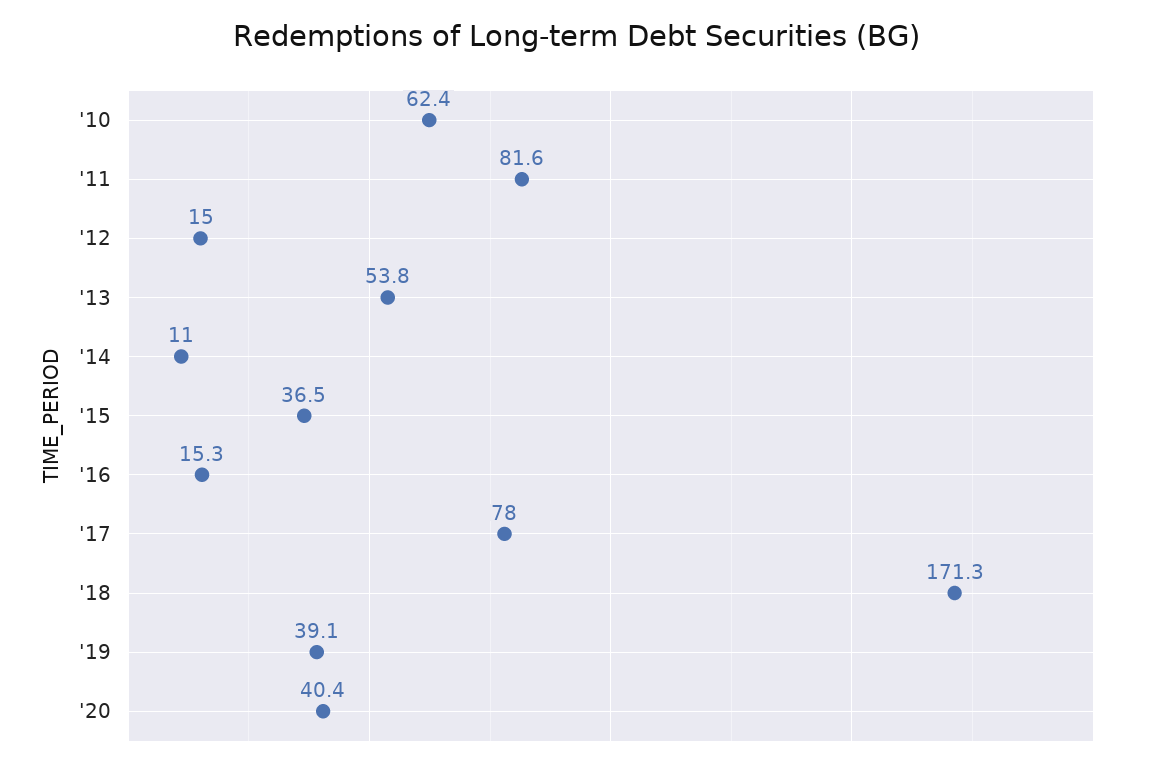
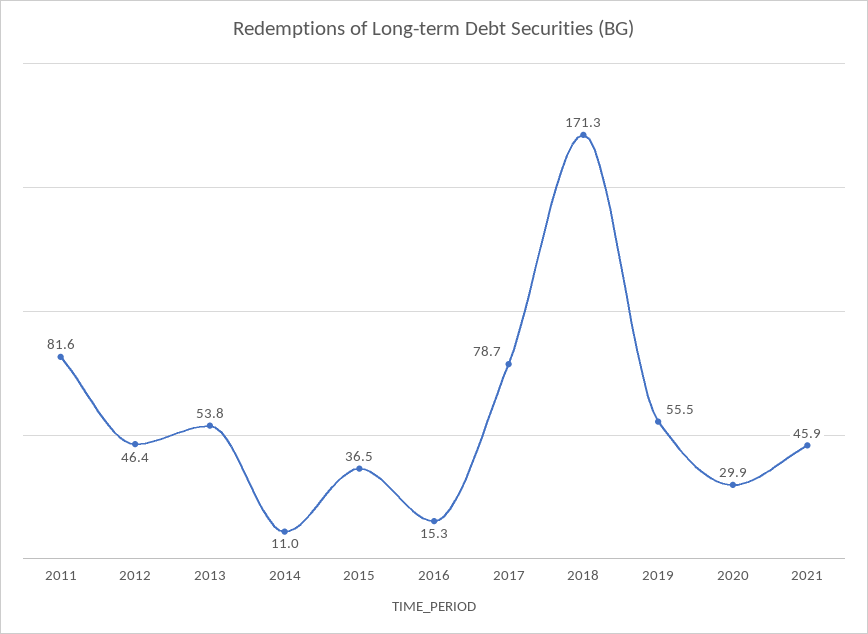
'10: 62.4 -> none
'12: 15 -> 46.4
'17: 78 -> 78.7
'19: 39.1 -> 55.5
'20: 40.4 -> 29.9
2021: none -> 45.9

